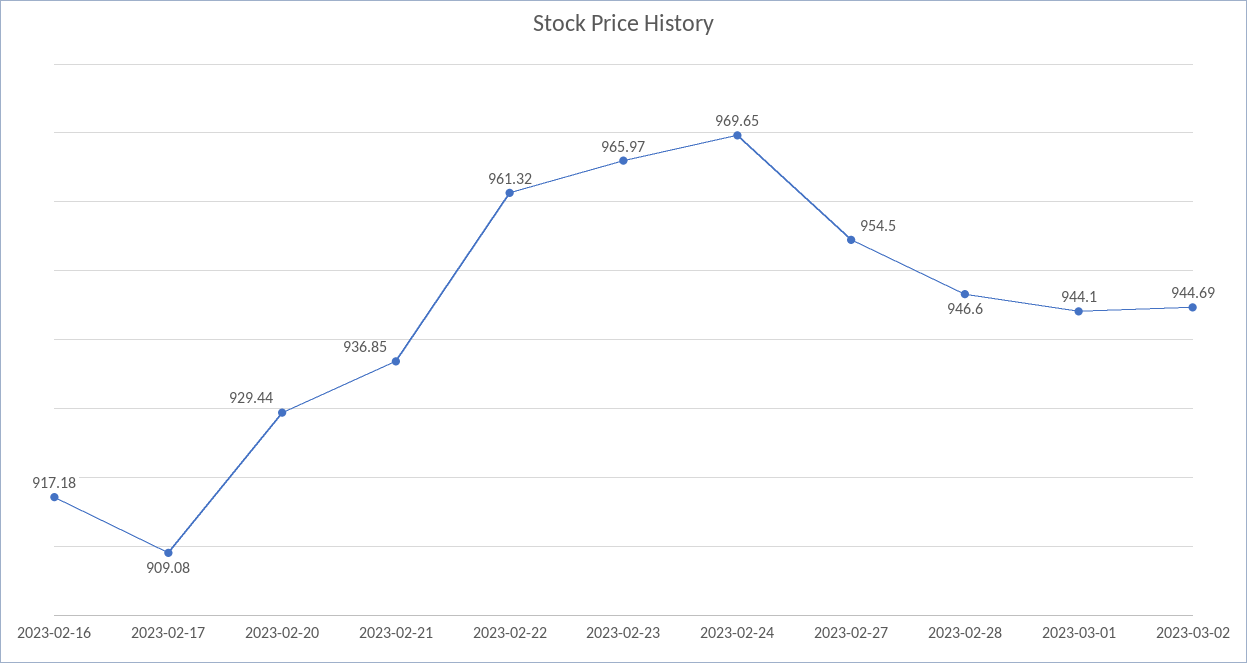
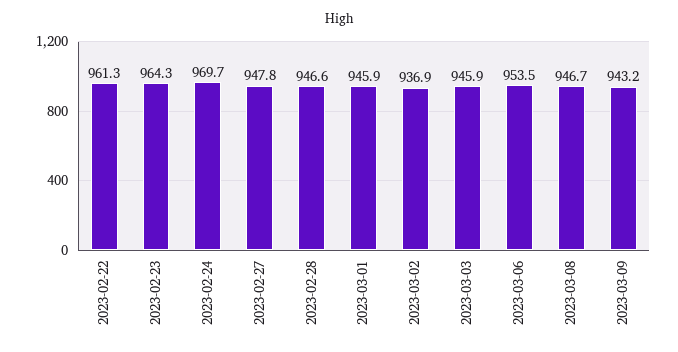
2023-02-16: 917.18 -> none
2023-02-17: 909.08 -> none
2023-02-20: 929.44 -> none
2023-02-21: 936.85 -> none
2023-02-23: 965.97 -> 964.3
2023-02-27: 954.5 -> 947.8
2023-03-01: 944.1 -> 945.9
2023-03-02: 944.69 -> 936.9
2023-03-03: none -> 945.9
2023-03-06: none -> 953.5
2023-03-08: none -> 946.7
2023-03-09: none -> 943.2

